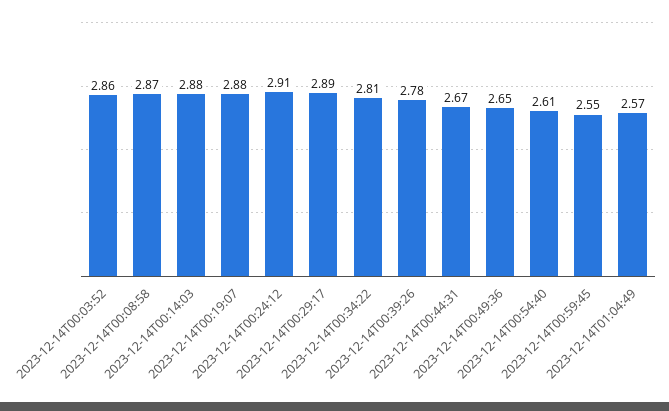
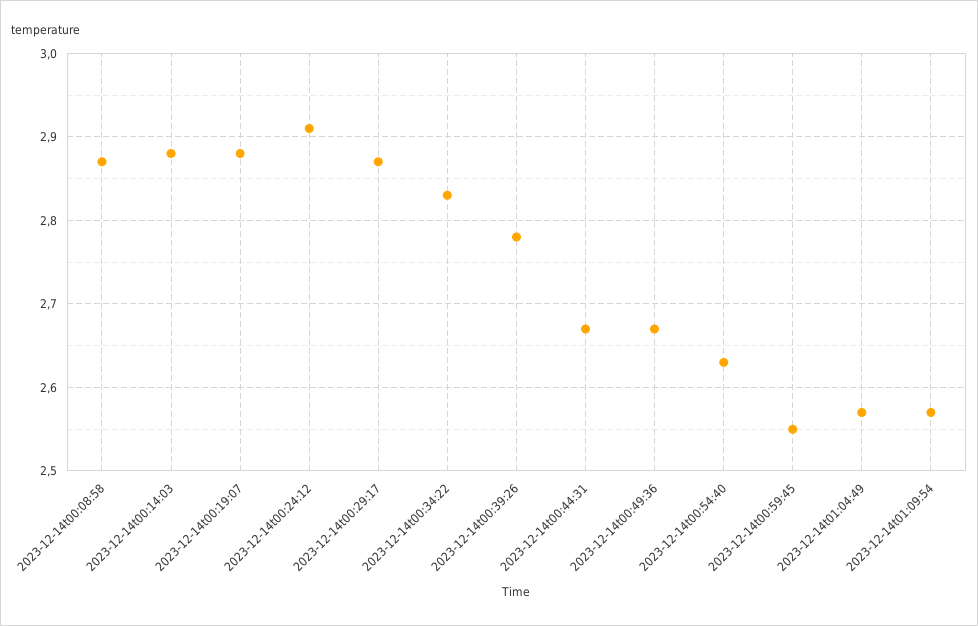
2023-12-14T00:03:52: 2.86 -> none
2023-12-14T00:29:17: 2.89 -> 2.87
2023-12-14T00:34:22: 2.81 -> 2.83
2023-12-14T00:49:36: 2.65 -> 2.67
2023-12-14T00:54:40: 2.61 -> 2.63
2023-12-14t01:09:54: none -> 2.57

